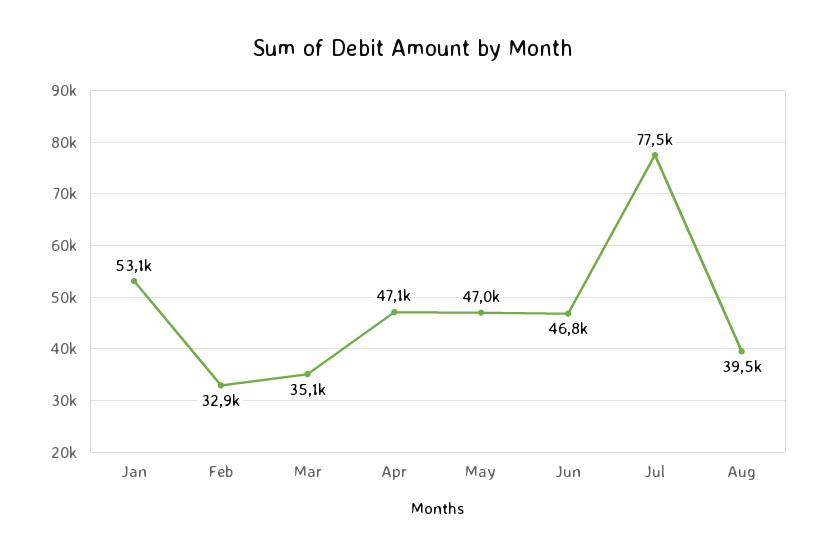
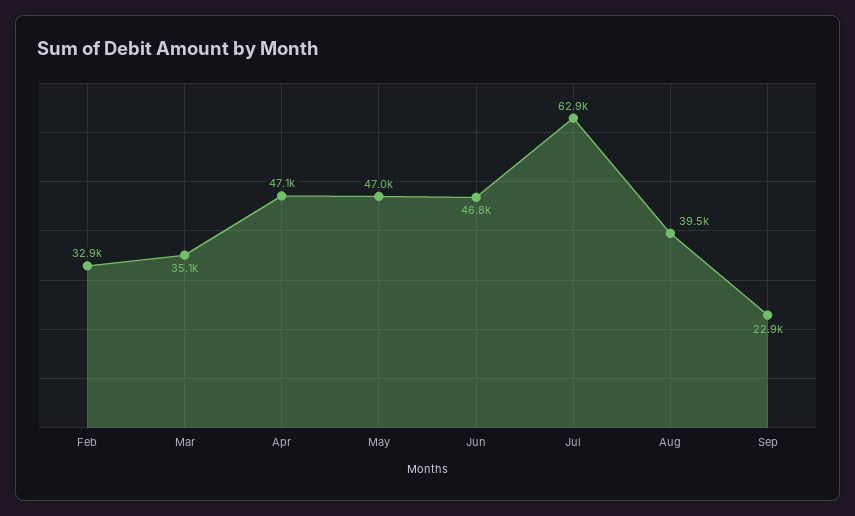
Jan: 53100 -> none
Jul: 77500 -> 62900
Sep: none -> 22900

